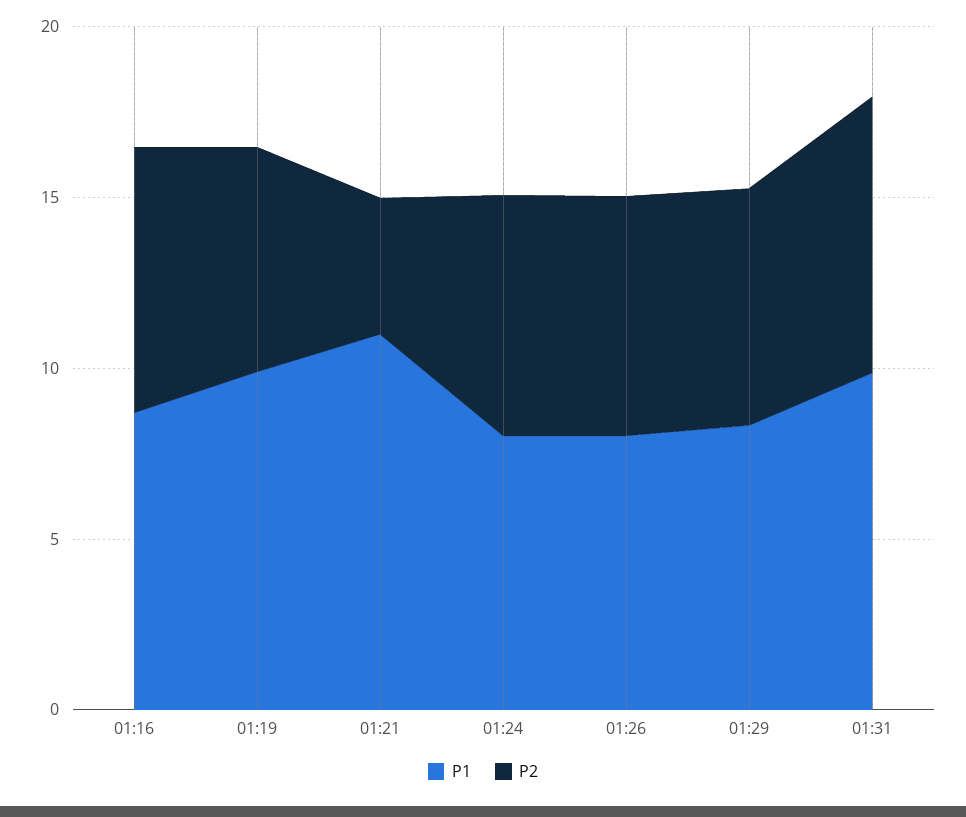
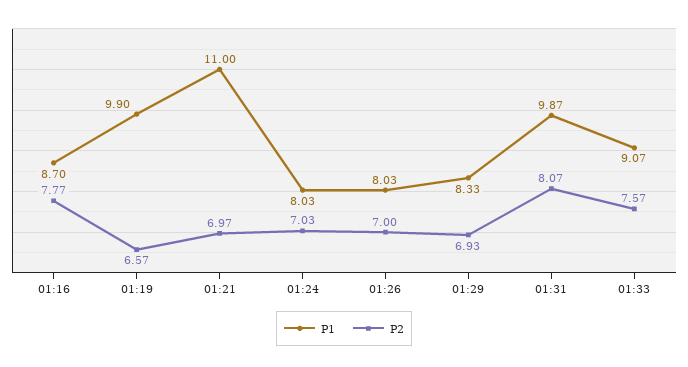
P2, 01:21: 4 -> 6.97
P1, 01:33: none -> 9.07
P2, 01:33: none -> 7.57

